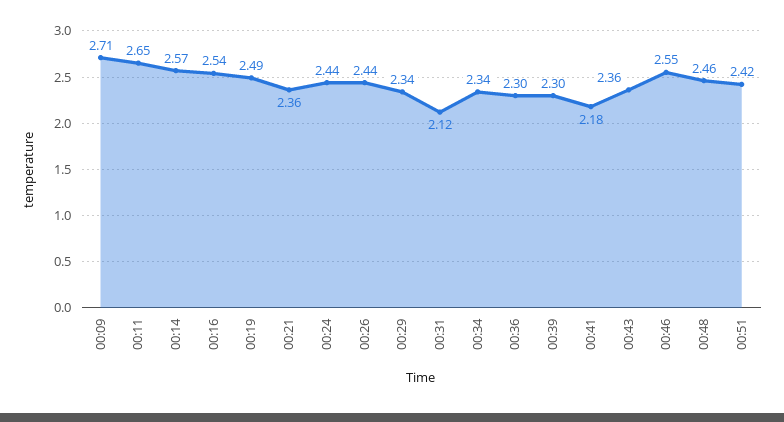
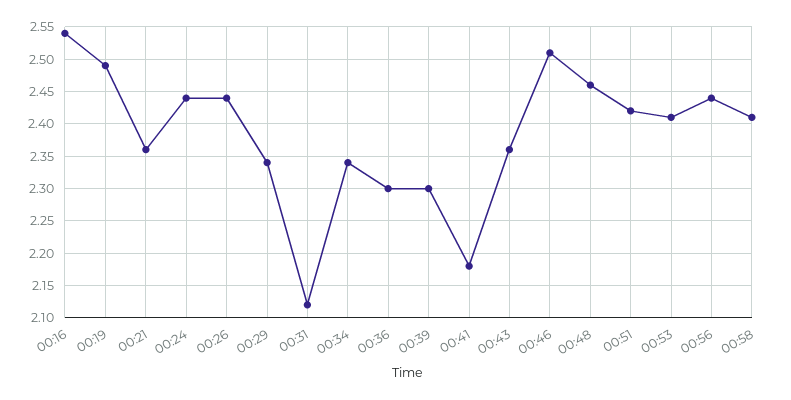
00:09: 2.71 -> none
00:11: 2.65 -> none
00:14: 2.57 -> none
00:46: 2.55 -> 2.51
00:53: none -> 2.41
00:56: none -> 2.44
00:58: none -> 2.41

